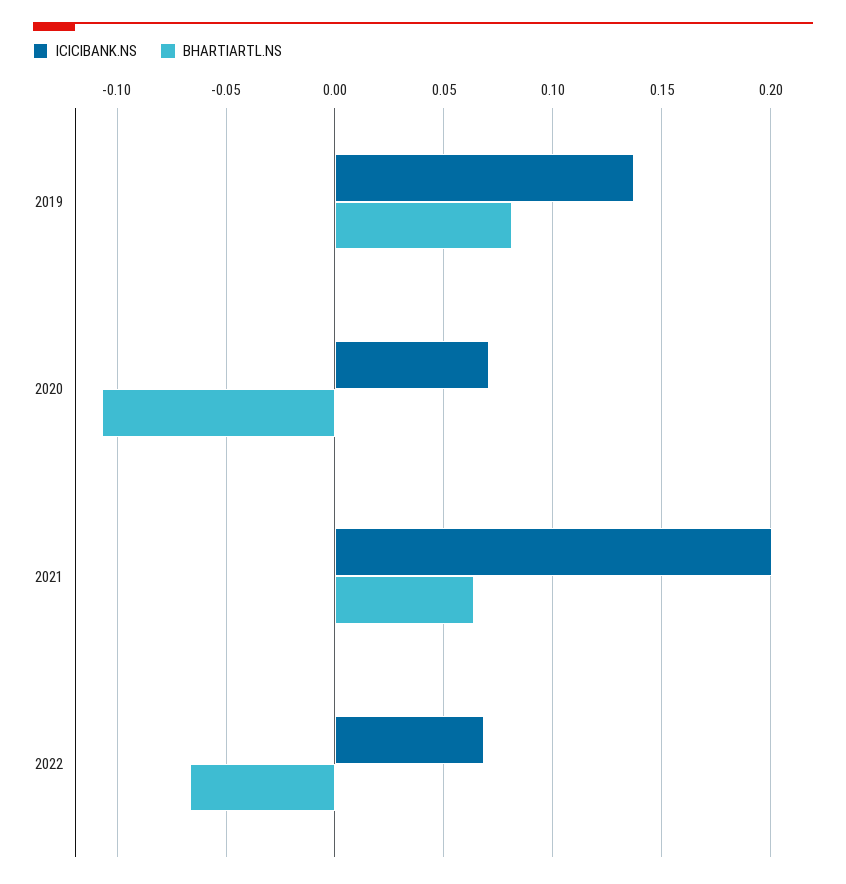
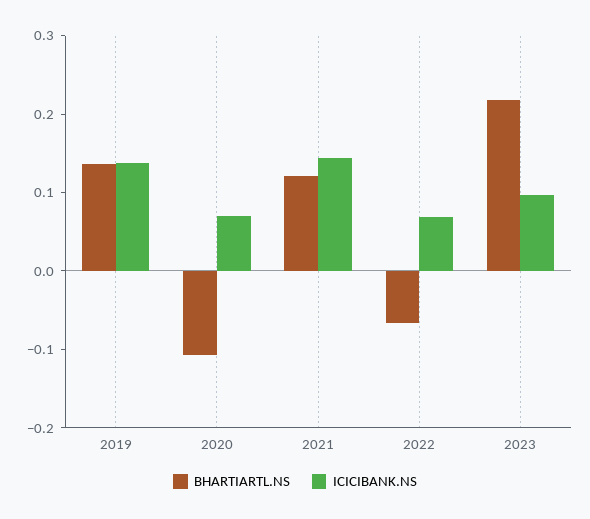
BHARTIARTL.NS, 2019: 0.08 -> 0.14
ICICIBANK.NS, 2021: 0.2 -> 0.14
BHARTIARTL.NS, 2021: 0.065 -> 0.12
BHARTIARTL.NS, 2023: none -> 0.22
ICICIBANK.NS, 2023: none -> 0.1

